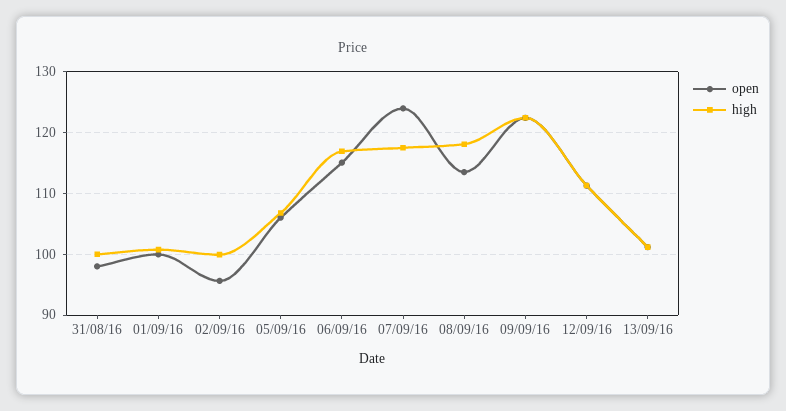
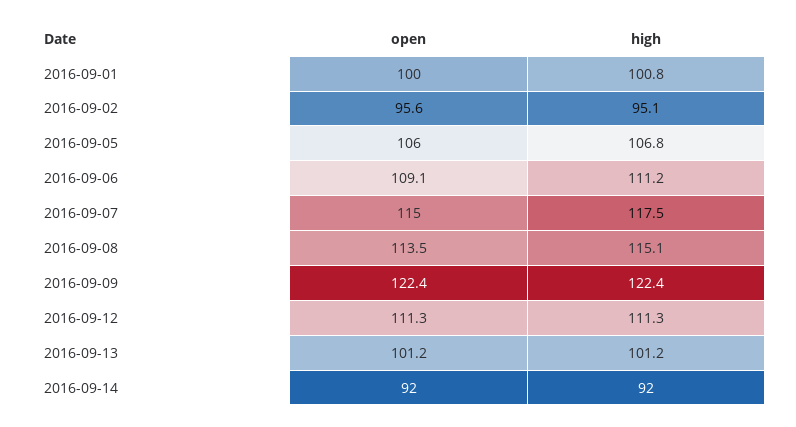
open, 31/08/16: 98 -> none
high, 31/08/16: 100 -> none
high, 02/09/16: 100 -> 95.1
open, 06/09/16: 115 -> 109.1
high, 06/09/16: 117 -> 111.2
open, 07/09/16: 124 -> 115
high, 08/09/16: 118 -> 115.1
open, 2016-09-14: none -> 92
high, 2016-09-14: none -> 92

